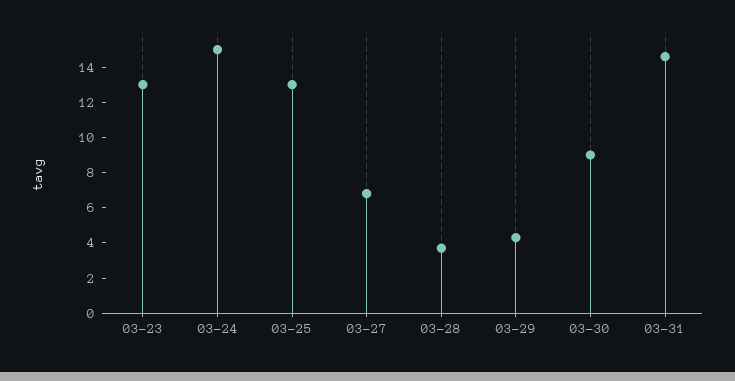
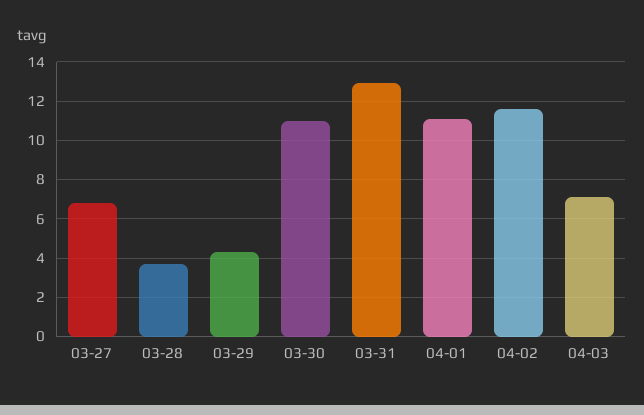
03-23: 13 -> none
03-24: 15 -> none
03-25: 13 -> none
03-30: 9 -> 11
03-31: 14.5 -> 13
04-01: none -> 11
04-02: none -> 11.5
04-03: none -> 7

